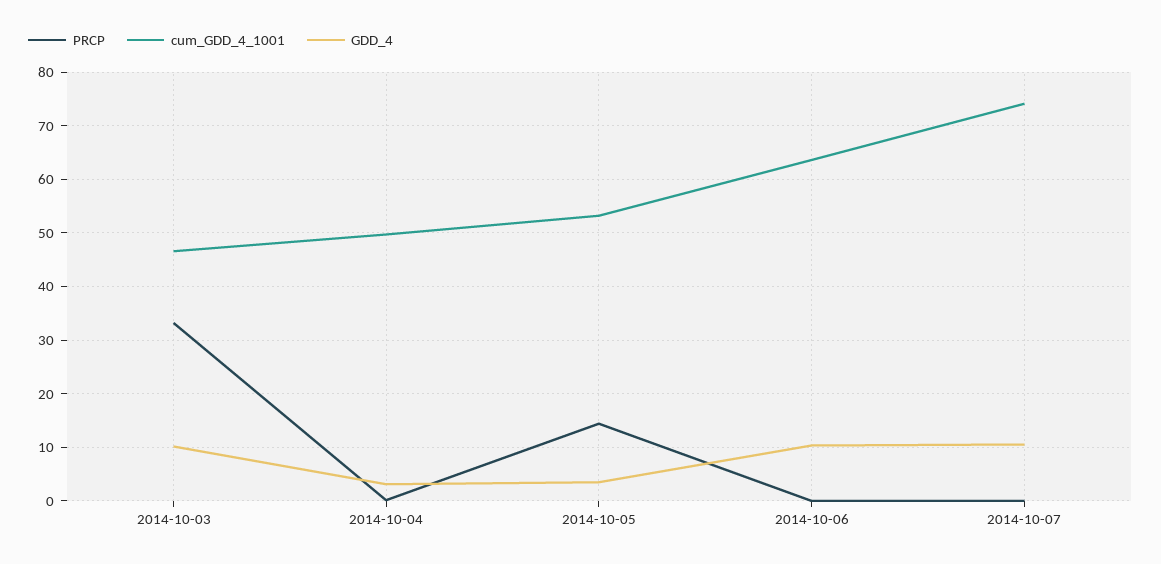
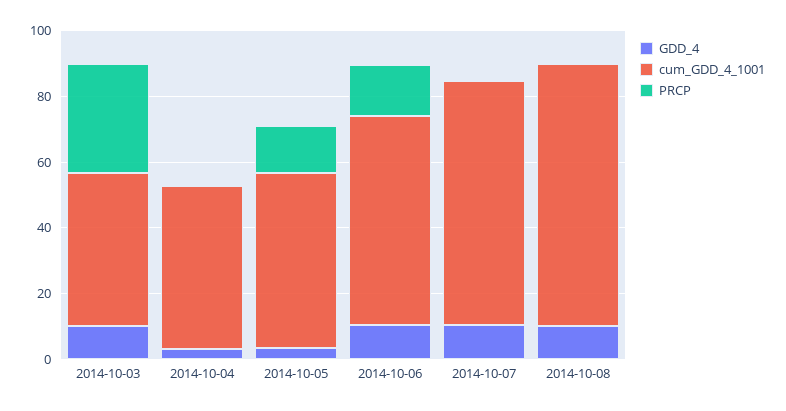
PRCP, 2014-10-06: 0 -> 15
GDD_4, 2014-10-08: none -> 10
cum_GDD_4_1001, 2014-10-08: none -> 80
PRCP, 2014-10-08: none -> 0

